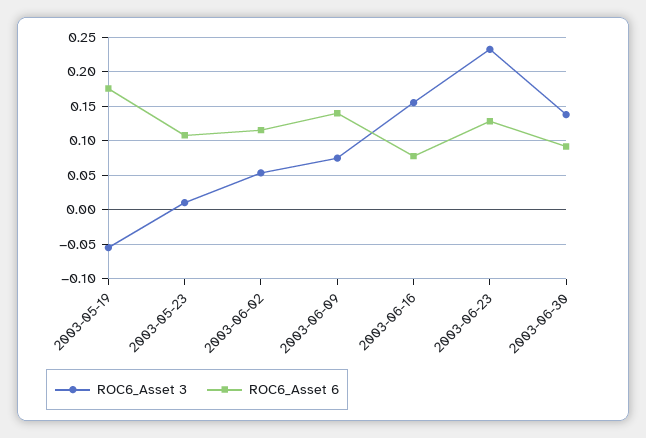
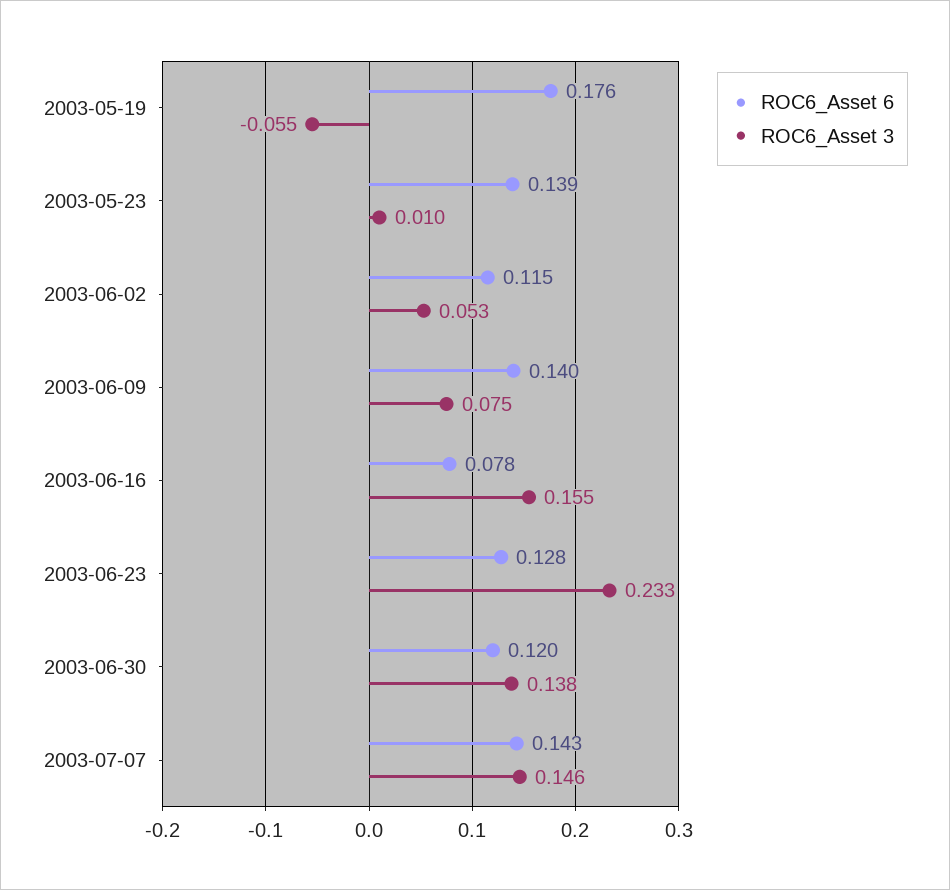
ROC6_Asset 6, 2003-05-23: 0.11 -> 0.139
ROC6_Asset 6, 2003-06-30: 0.09 -> 0.12
ROC6_Asset 6, 2003-07-07: none -> 0.143
ROC6_Asset 3, 2003-07-07: none -> 0.146

